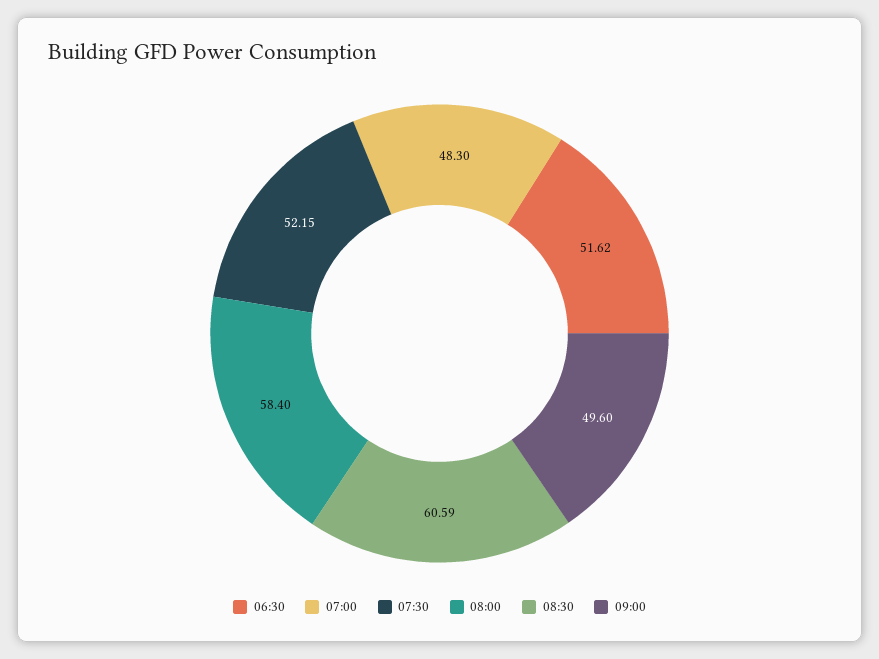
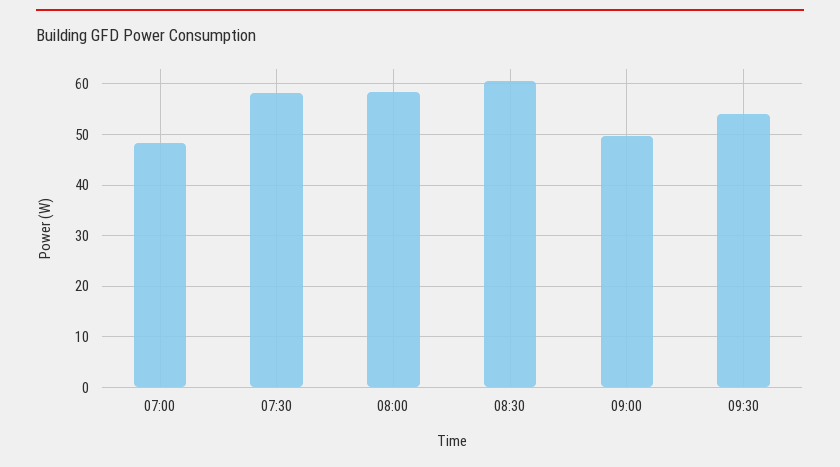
06:30: 51.62 -> none
07:30: 52.15 -> 58
09:30: none -> 54

